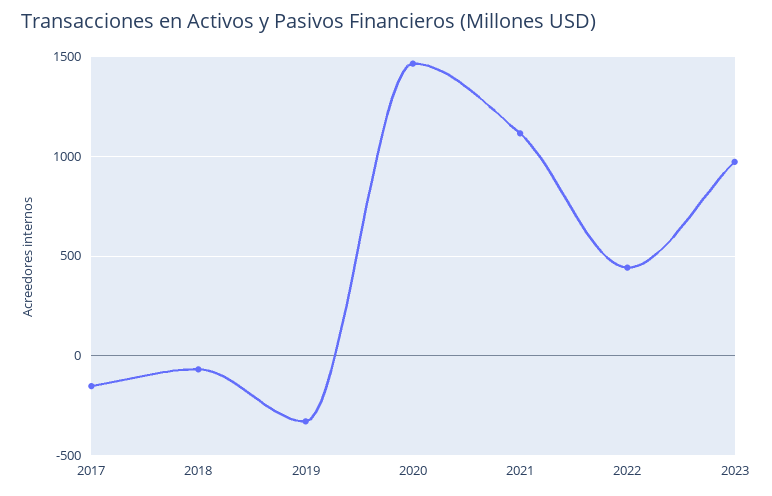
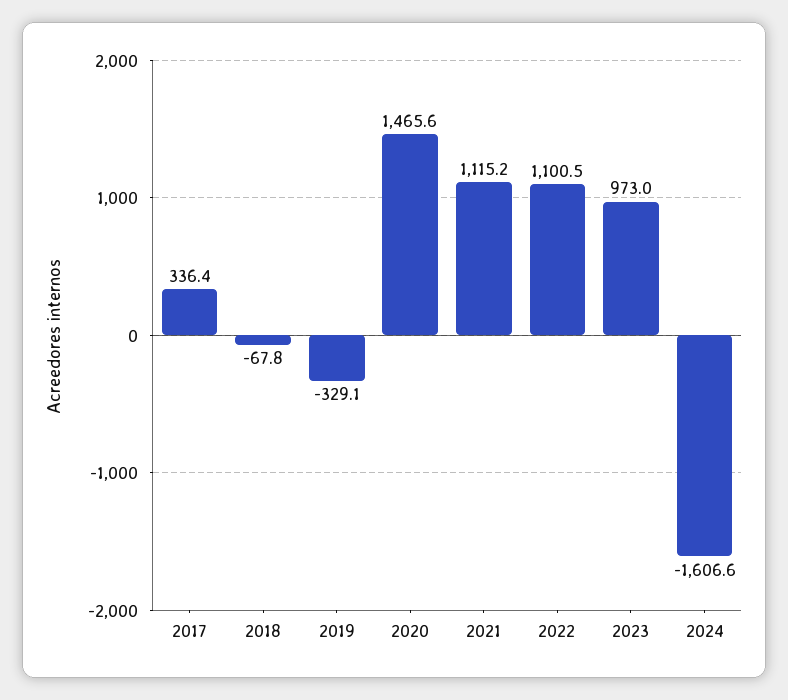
2017: -150 -> 336.4
2022: 450 -> 1100.5
2024: none -> -1606.6

